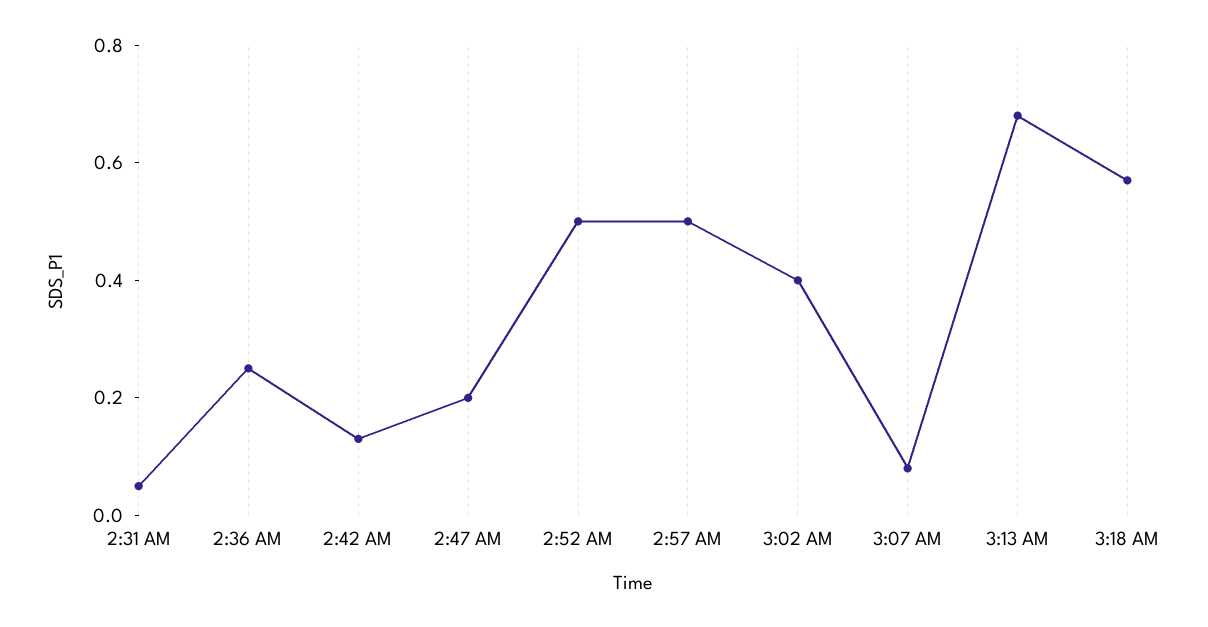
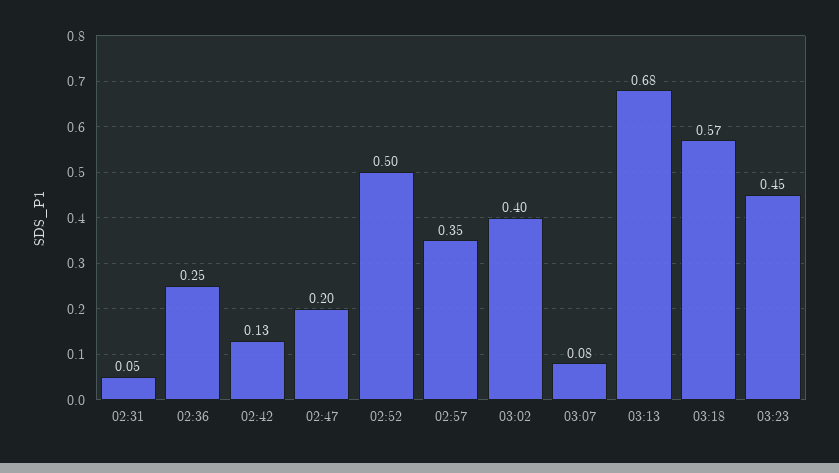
2:57 AM: 0.5 -> 0.35
03:23: none -> 0.45

